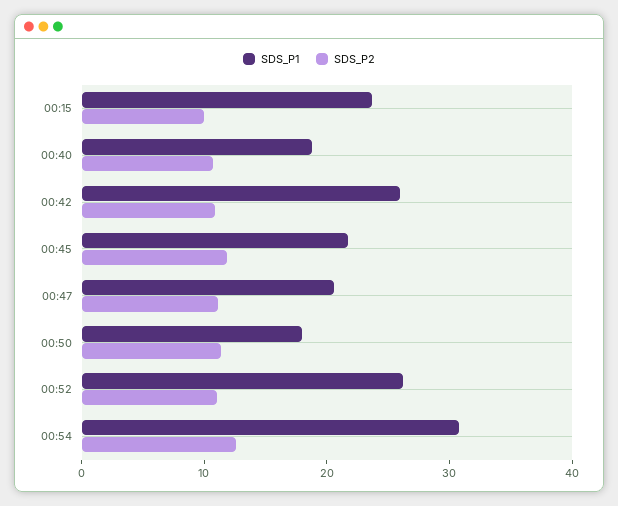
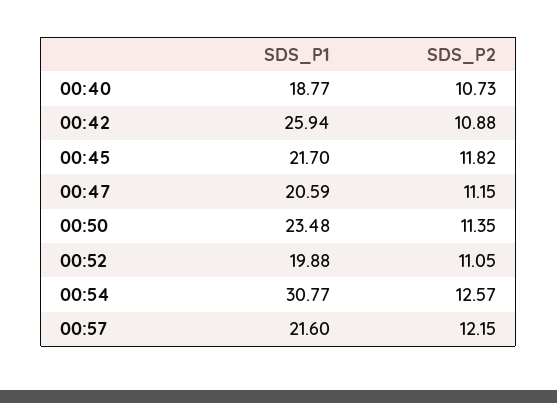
SDS_P1, 00:15: 24 -> none
SDS_P2, 00:15: 10 -> none
SDS_P1, 00:50: 18 -> 23.48
SDS_P1, 00:52: 26 -> 19.88
SDS_P1, 00:57: none -> 21.6
SDS_P2, 00:57: none -> 12.15

